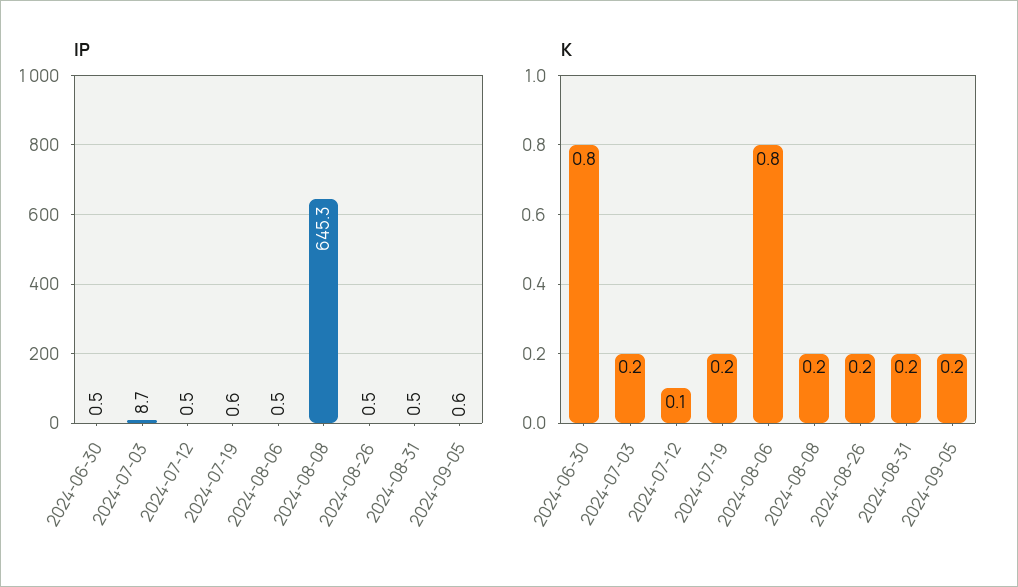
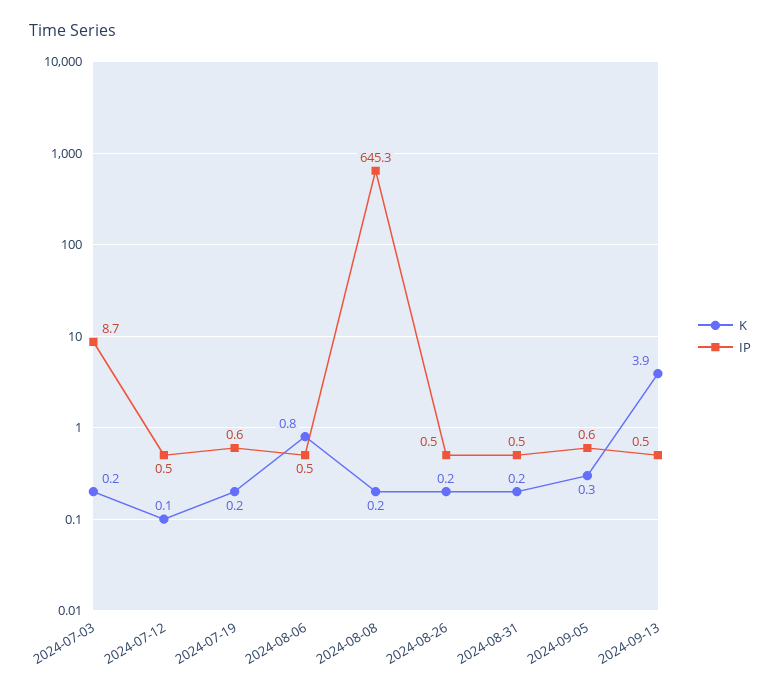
IP, 2024-06-30: 0.5 -> none
K, 2024-06-30: 0.8 -> none
K, 2024-09-05: 0.2 -> 0.3
K, 2024-09-13: none -> 3.9
IP, 2024-09-13: none -> 0.5

